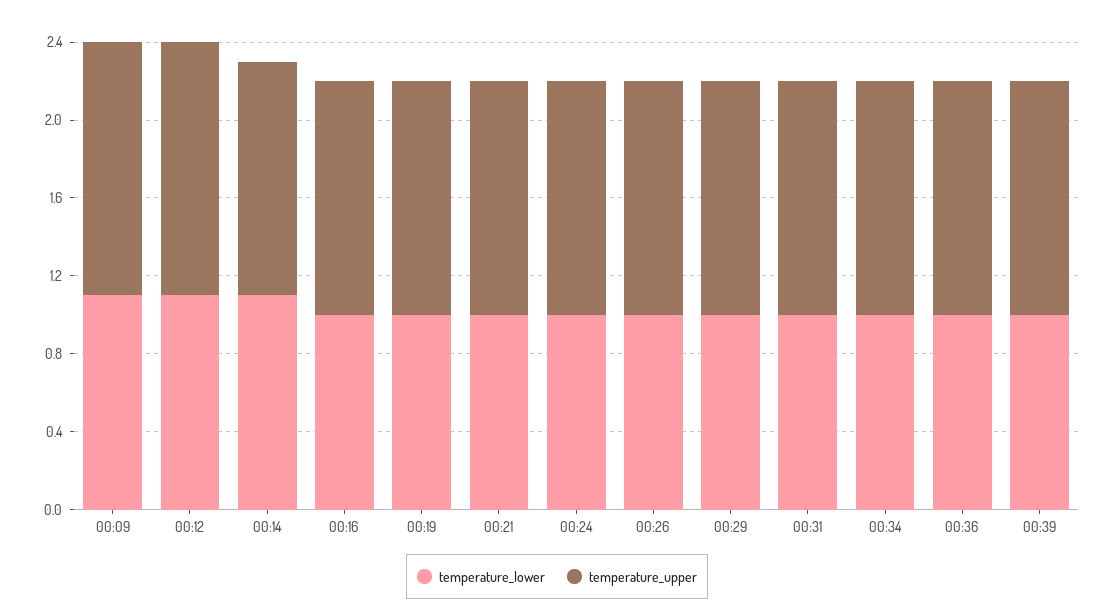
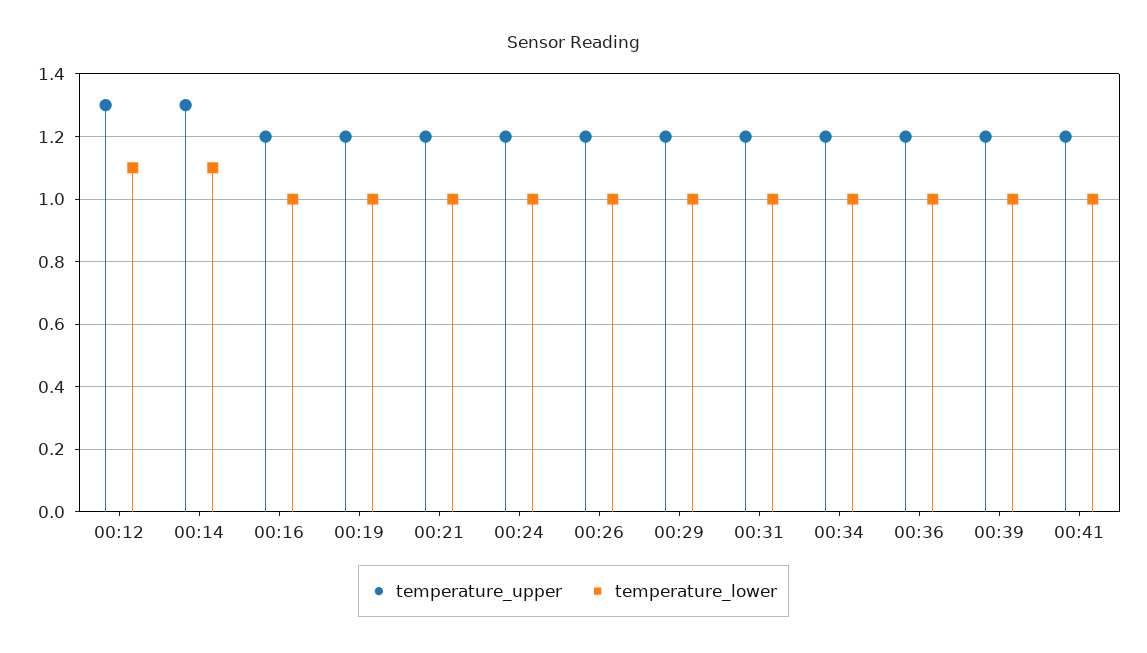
temperature_lower, 00:09: 1.1 -> none
temperature_upper, 00:09: 1.3 -> none
temperature_upper, 00:14: 1.2 -> 1.3
temperature_upper, 00:41: none -> 1.2
temperature_lower, 00:41: none -> 1

